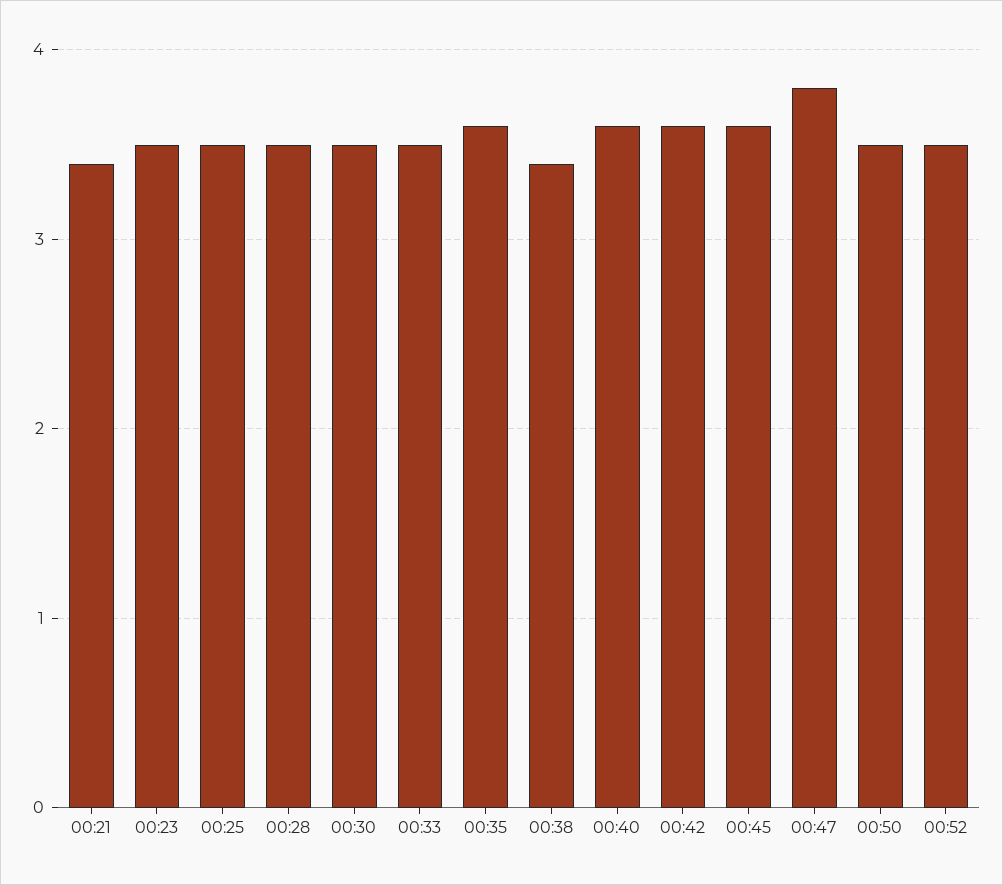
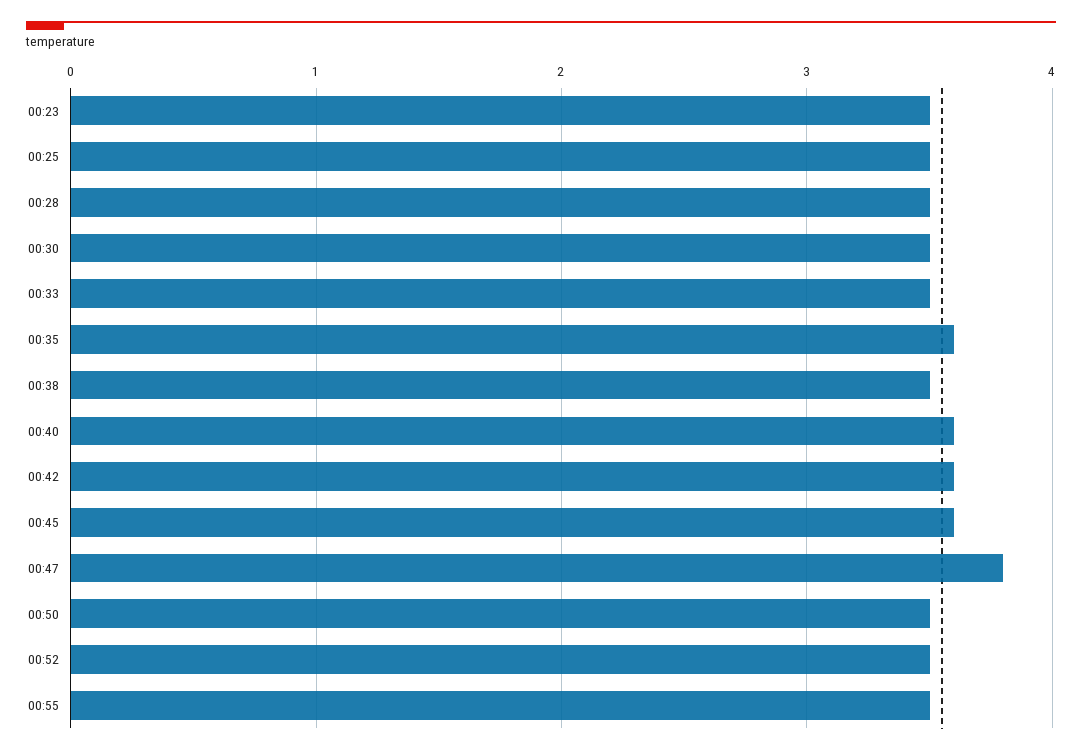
00:21: 3.4 -> none
00:38: 3.4 -> 3.5
00:55: none -> 3.5

